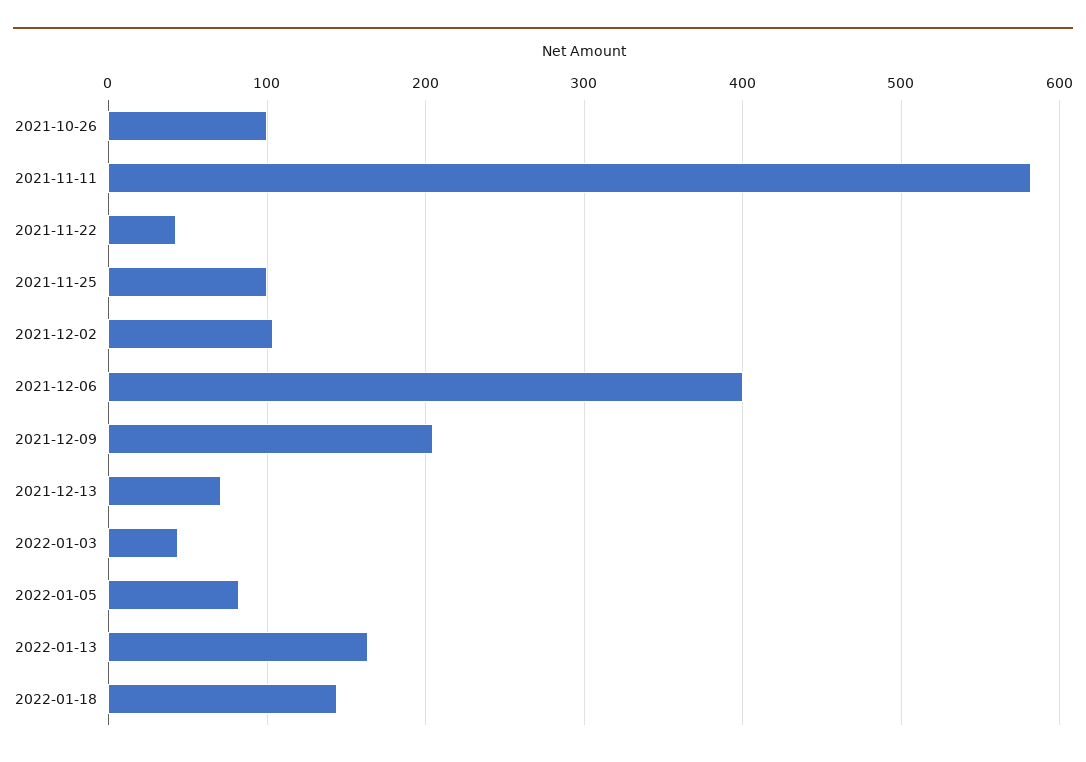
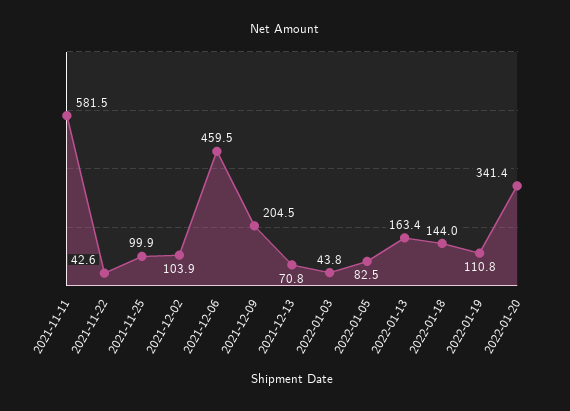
2021-10-26: 100 -> none
2021-12-06: 400 -> 459.5
2022-01-19: none -> 110.8
2022-01-20: none -> 341.4

